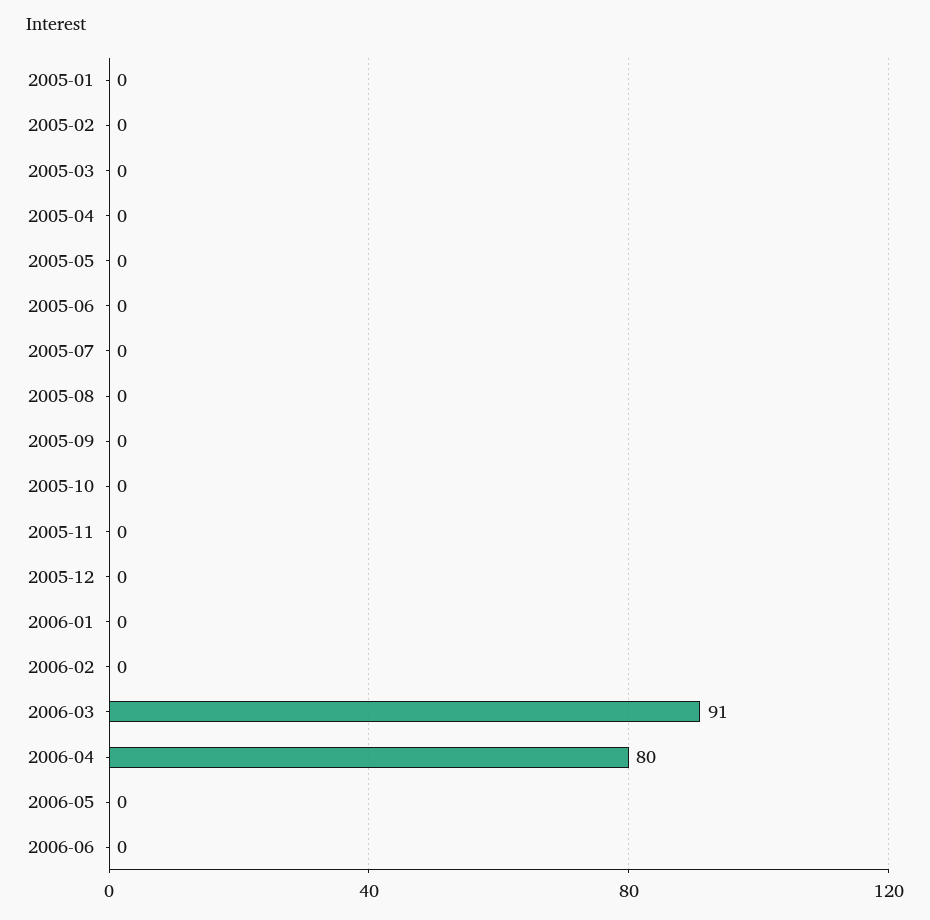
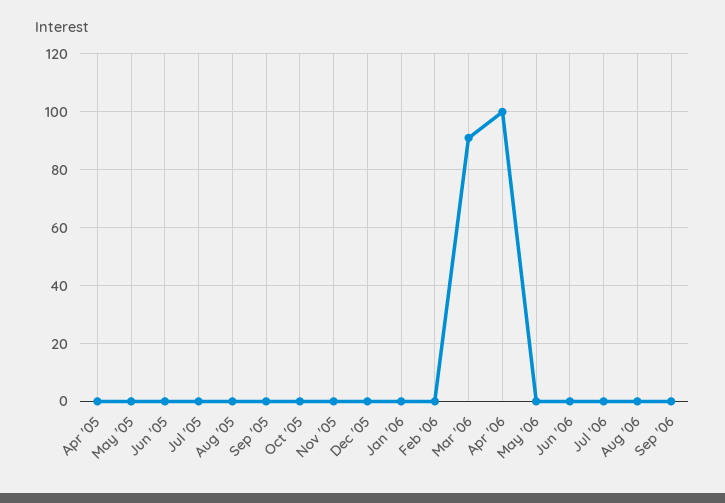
2005-01: 0 -> none
2005-02: 0 -> none
2005-03: 0 -> none
2006-04: 80 -> 100
Jul '06: none -> 0
Aug '06: none -> 0
Sep '06: none -> 0

